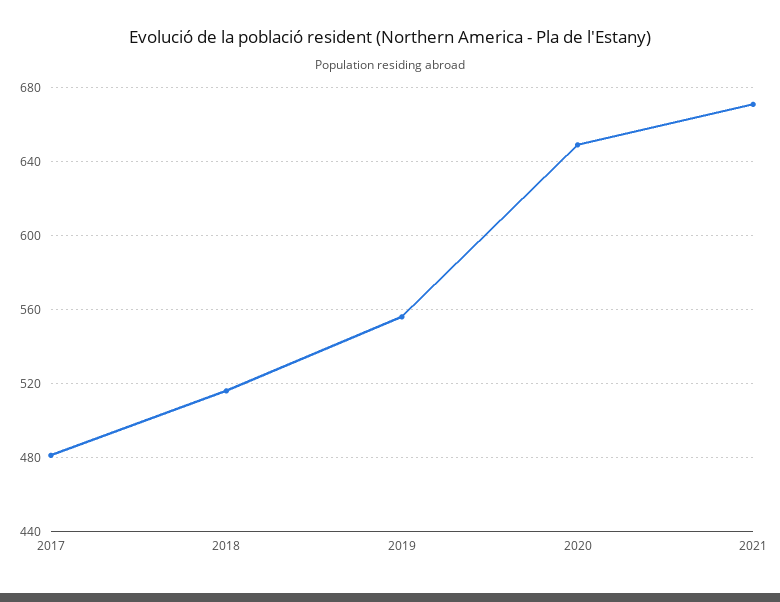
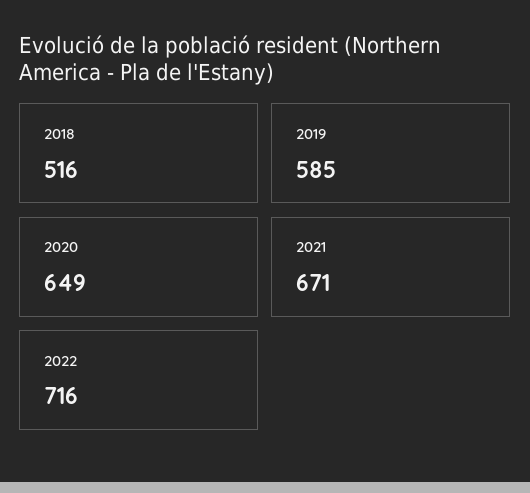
2017: 480 -> none
2019: 555 -> 585
2022: none -> 716

